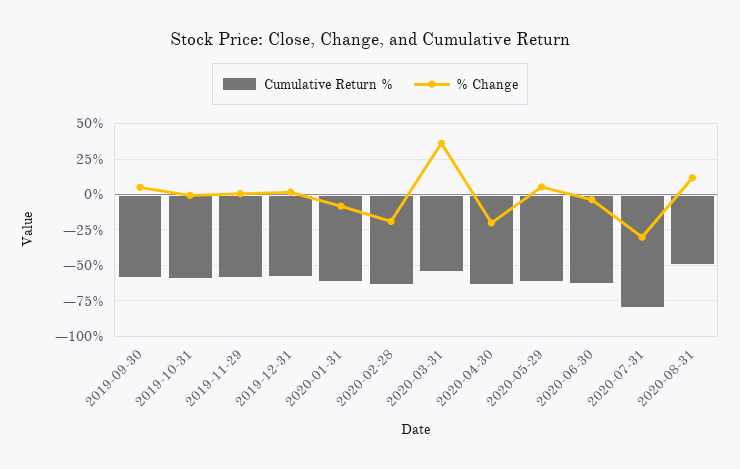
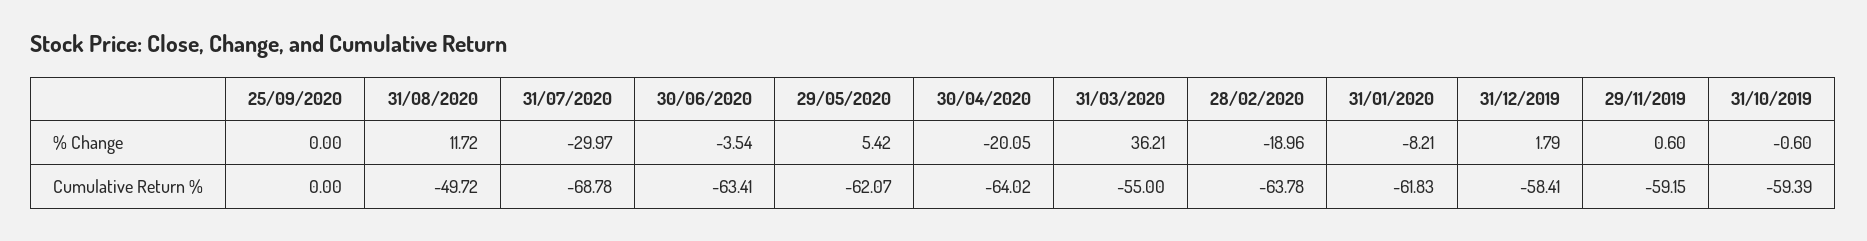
Cumulative Return %, 2019-09-30: -60 -> none
% Change, 2019-09-30: 5 -> none
Cumulative Return %, 2020-07-31: -80 -> -68.78
% Change, 25/09/2020: none -> 0
Cumulative Return %, 25/09/2020: none -> 0

